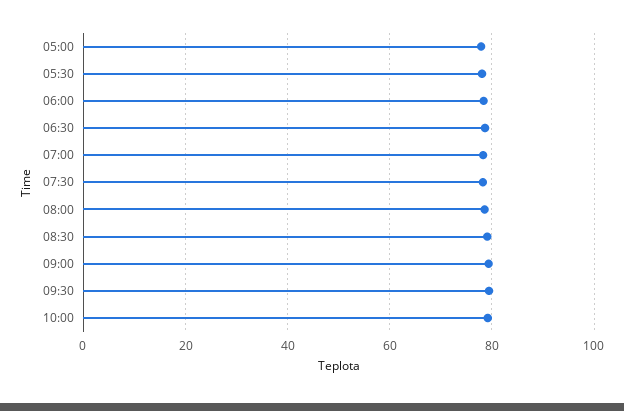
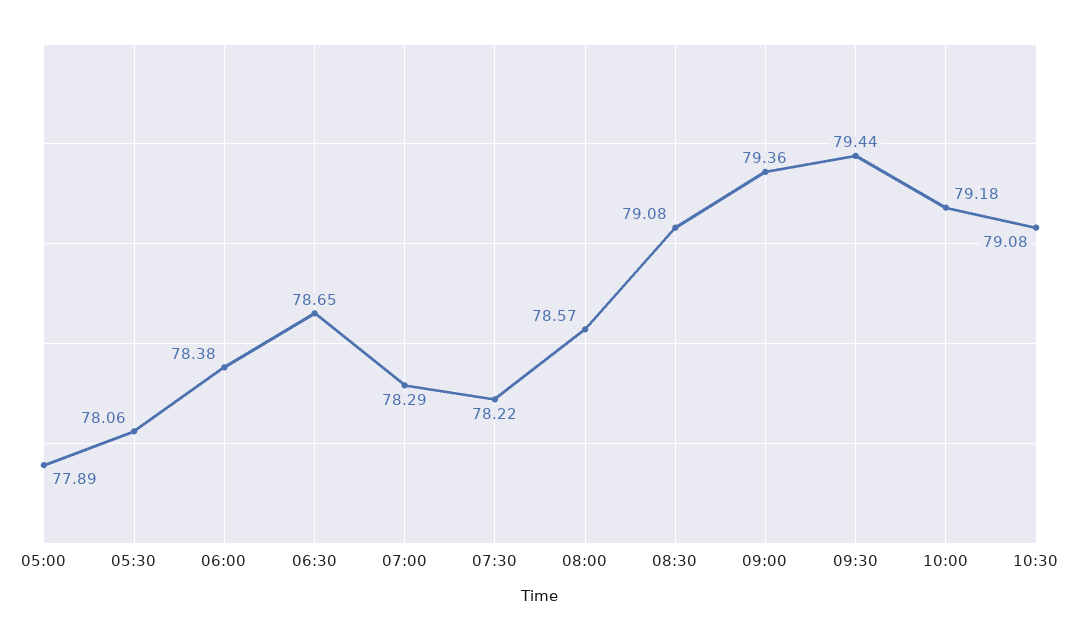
10:30: none -> 79.08

